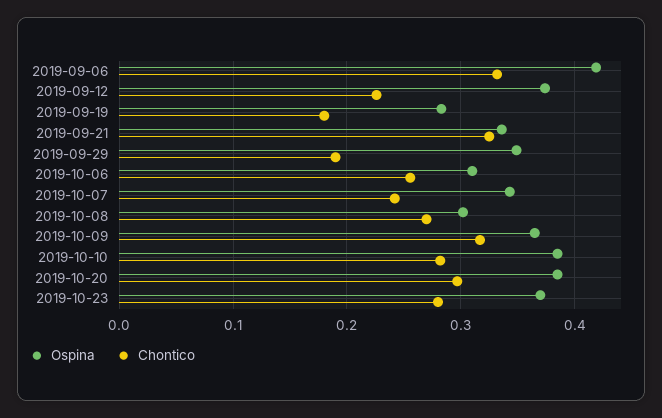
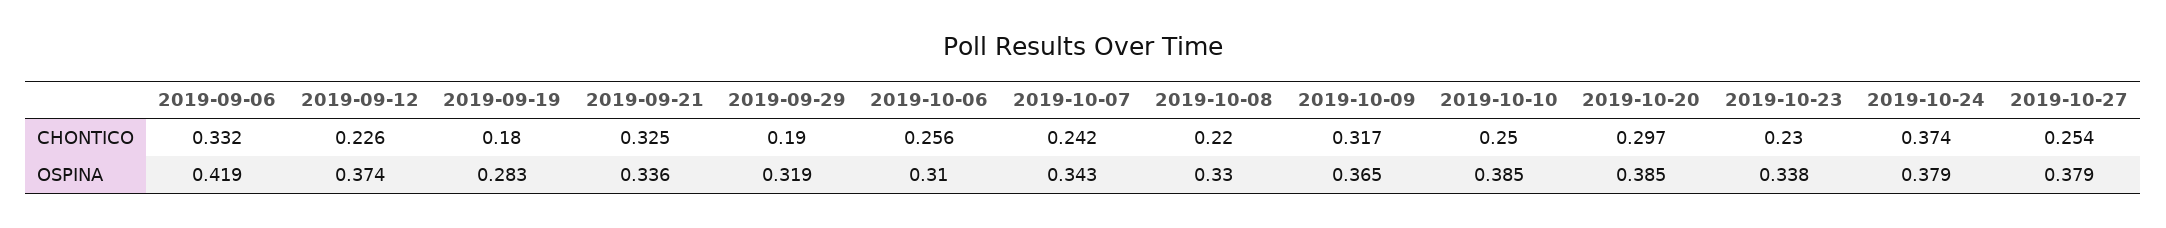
Ospina, 2019-09-29: 0.35 -> 0.319
Ospina, 2019-10-08: 0.3 -> 0.33
Chontico, 2019-10-08: 0.27 -> 0.22
Chontico, 2019-10-10: 0.28 -> 0.25
Ospina, 2019-10-23: 0.37 -> 0.338
Chontico, 2019-10-23: 0.28 -> 0.23
Chontico, 2019-10-24: none -> 0.374
Chontico, 2019-10-27: none -> 0.254
Ospina, 2019-10-24: none -> 0.379
Ospina, 2019-10-27: none -> 0.379

